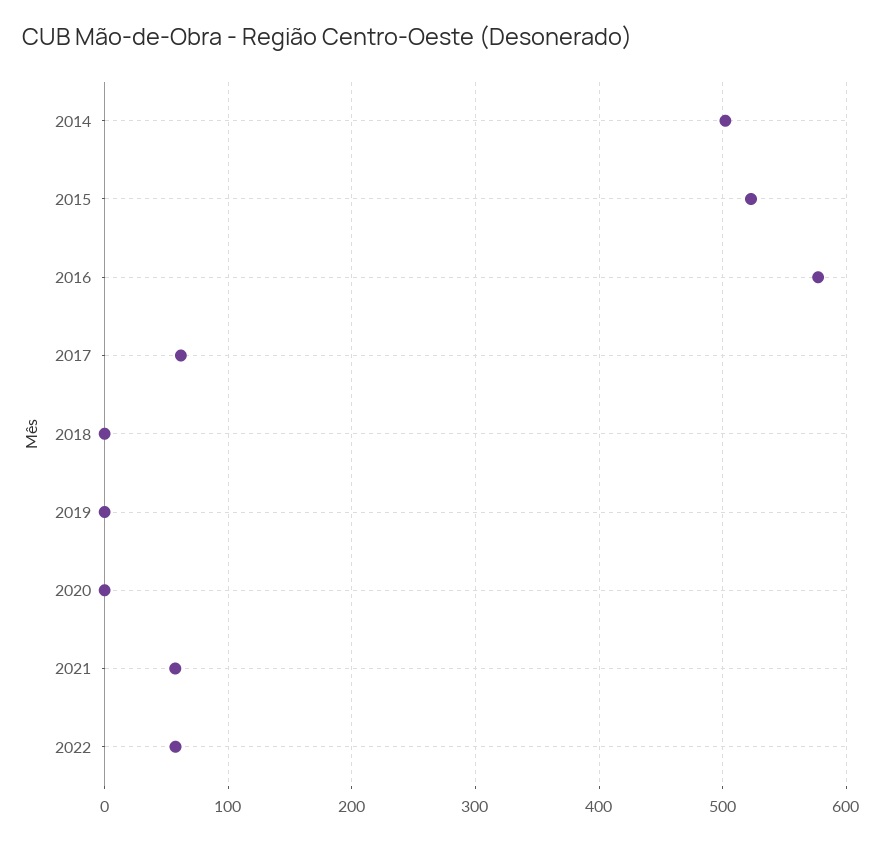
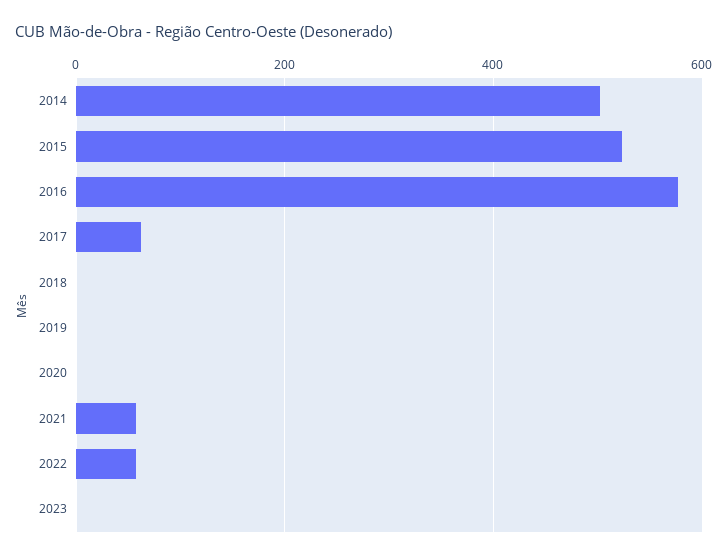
2023: none -> 0

